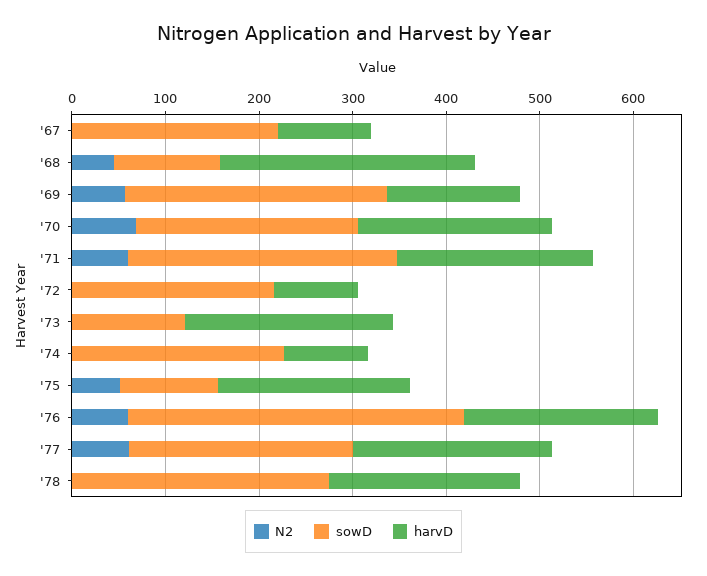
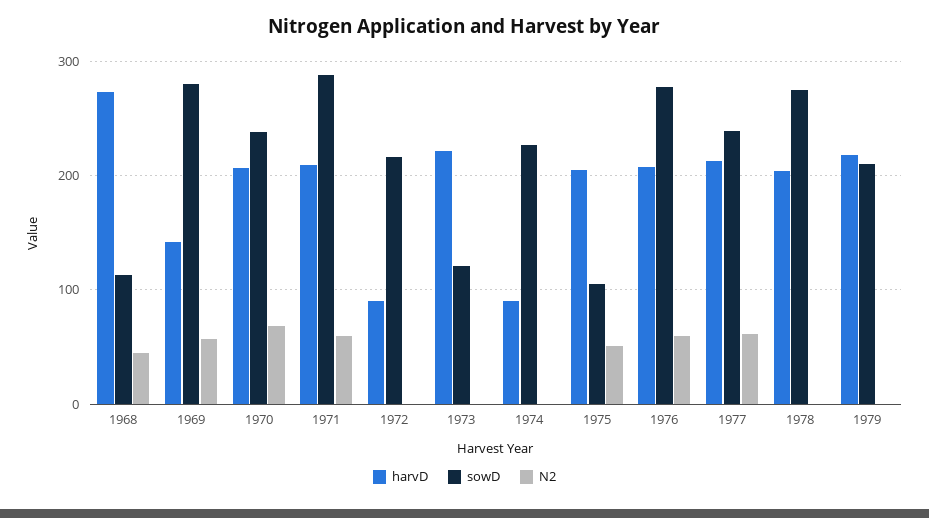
N2, '67: 0 -> none
sowD, '67: 220 -> none
harvD, '67: 100 -> none
sowD, '76: 360 -> 280
harvD, 1979: none -> 220
sowD, 1979: none -> 210
N2, 1979: none -> 0

